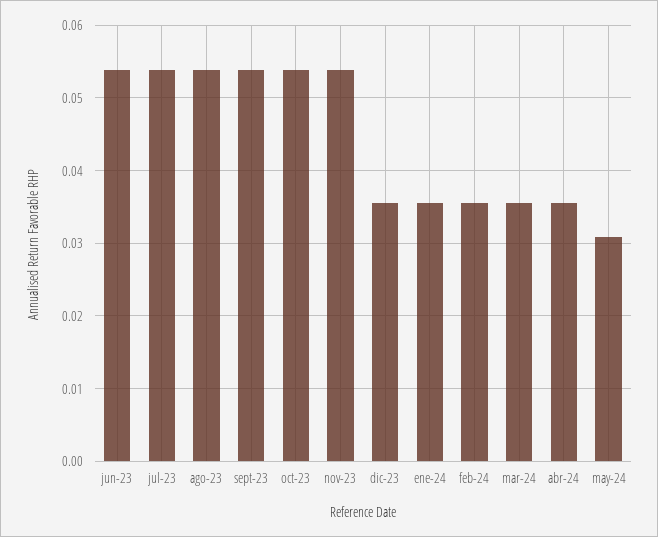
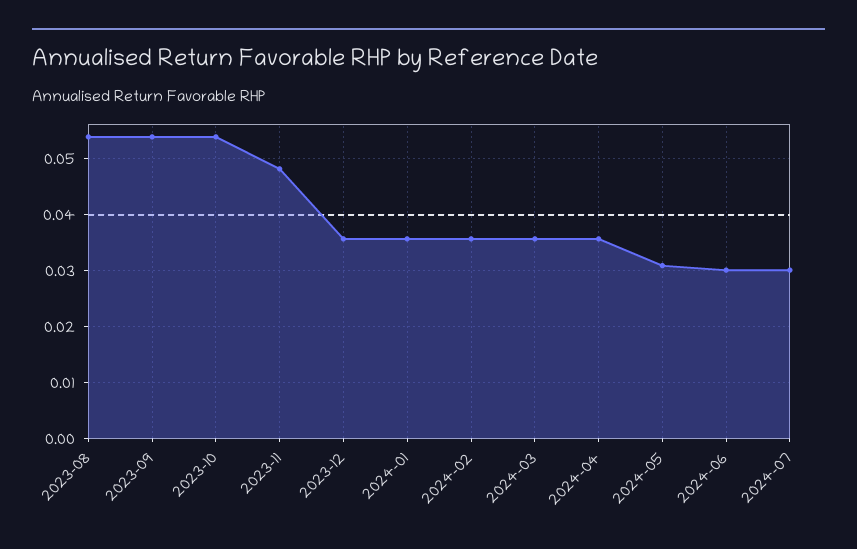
jun-23: 0.054 -> none
jul-23: 0.054 -> none
nov-23: 0.054 -> 0.048
2024-06: none -> 0.03
2024-07: none -> 0.03

